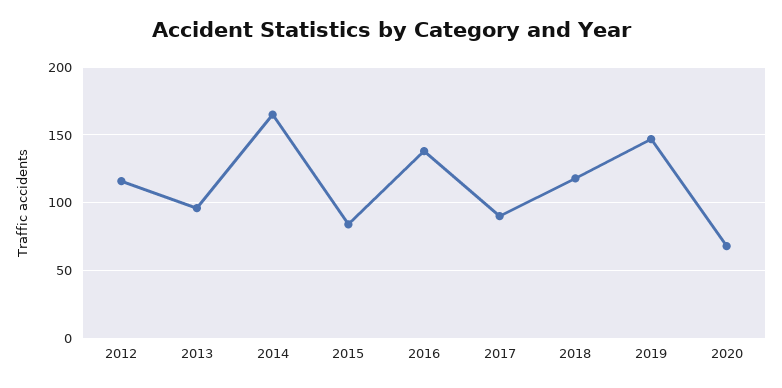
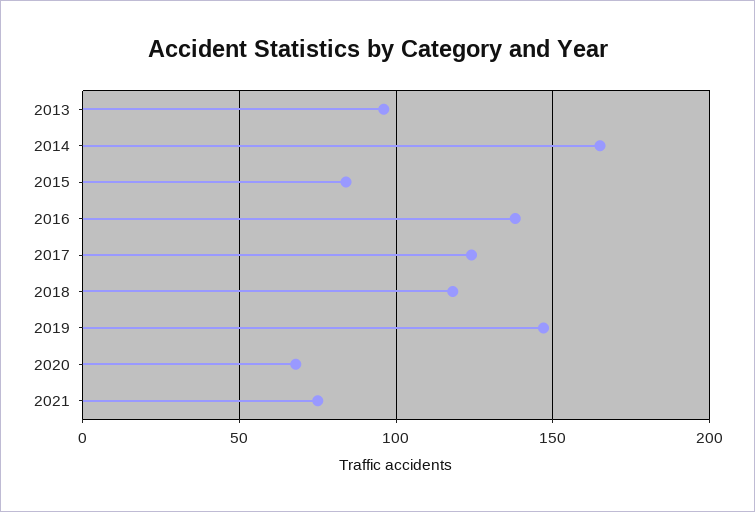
2012: 115 -> none
2017: 90 -> 125
2021: none -> 75

